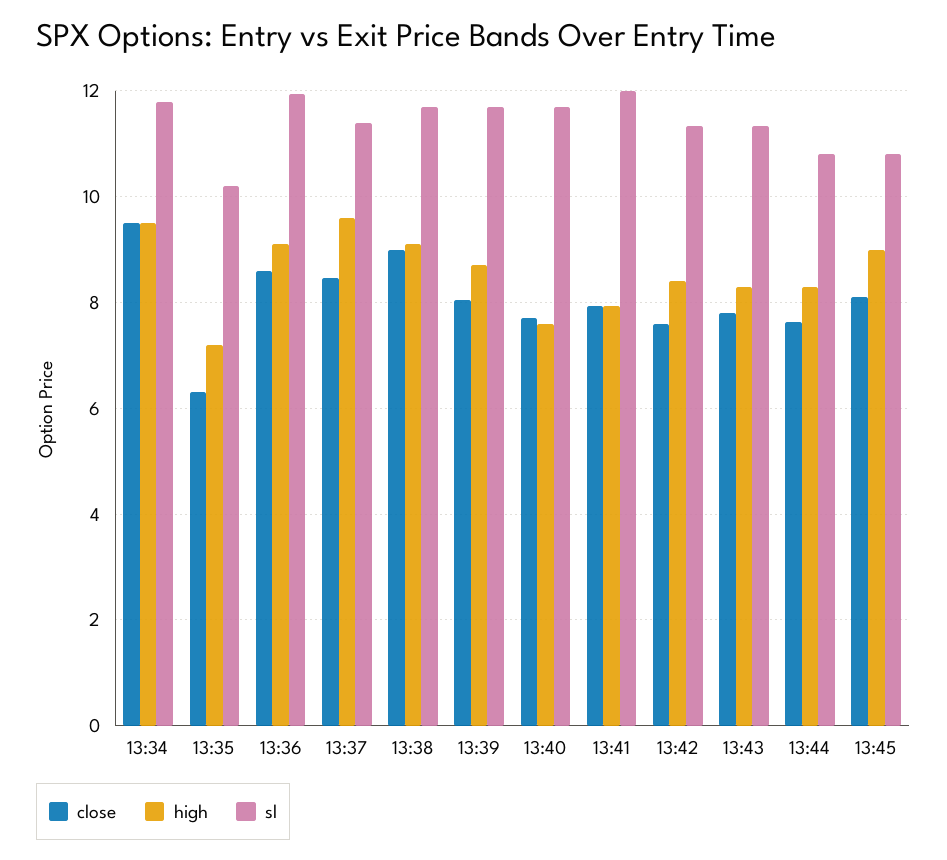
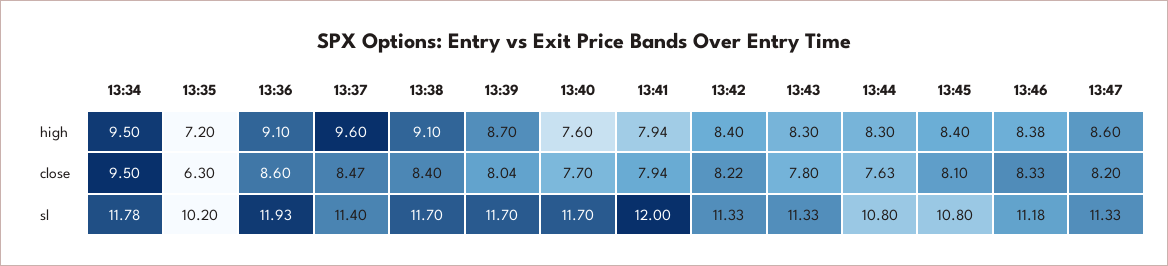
close, 13:38: 9 -> 8.4
close, 13:42: 7.6 -> 8.22
high, 13:45: 9 -> 8.4
high, 13:46: none -> 8.38
high, 13:47: none -> 8.6
close, 13:46: none -> 8.33
close, 13:47: none -> 8.2
sl, 13:46: none -> 11.18
sl, 13:47: none -> 11.33

